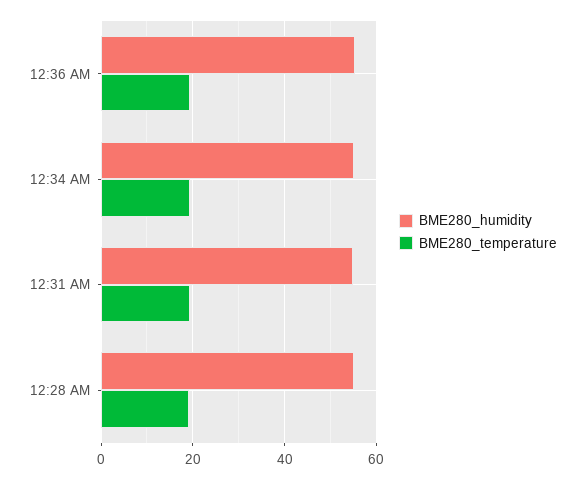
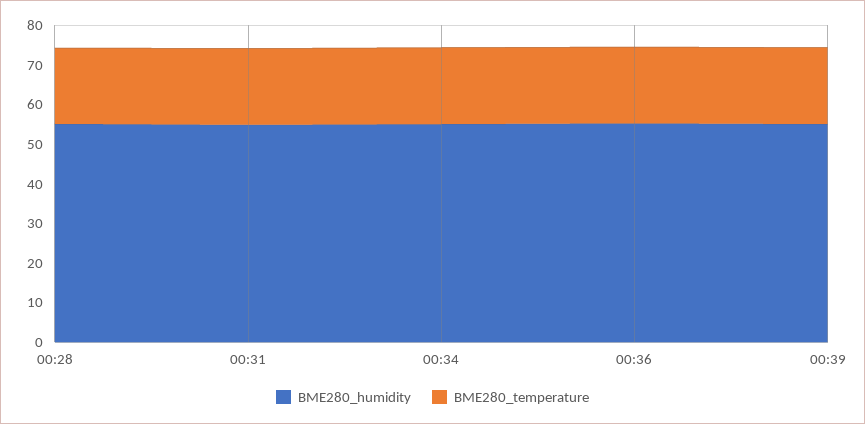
BME280_humidity, 00:39: none -> 55
BME280_temperature, 00:39: none -> 20

